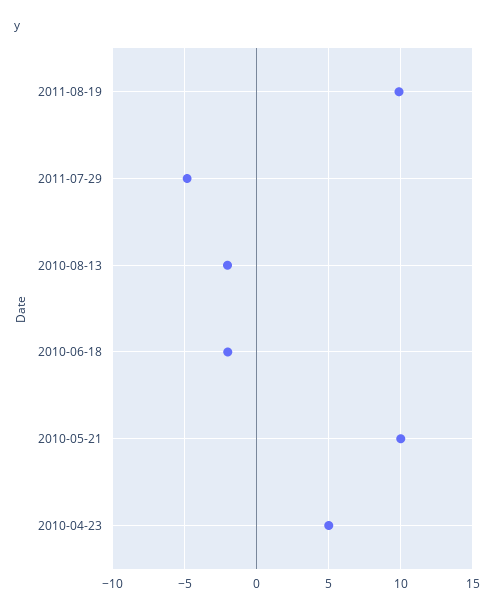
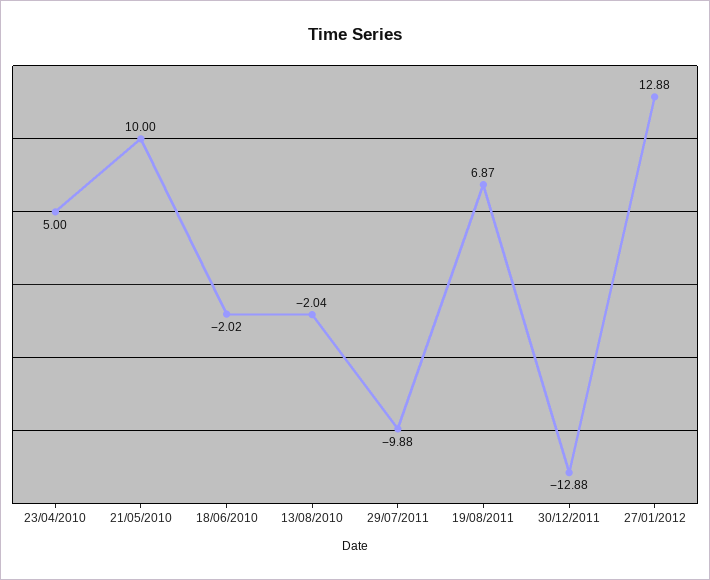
2011-08-19: 10 -> 6.87
2011-07-29: -5 -> -9.88
30/12/2011: none -> -12.88
27/01/2012: none -> 12.88

